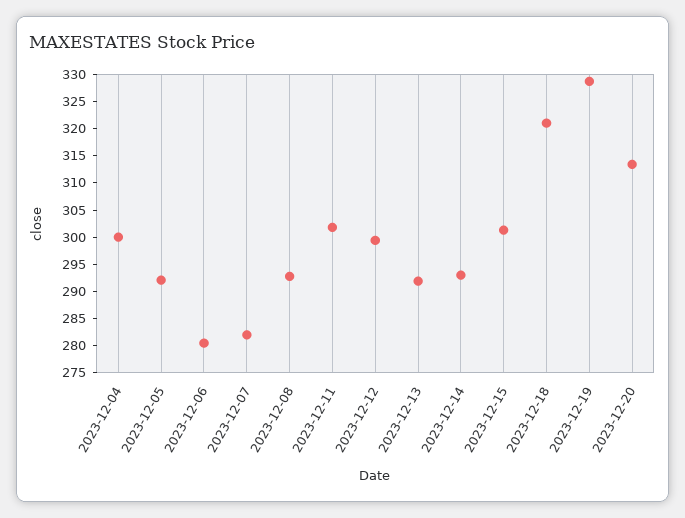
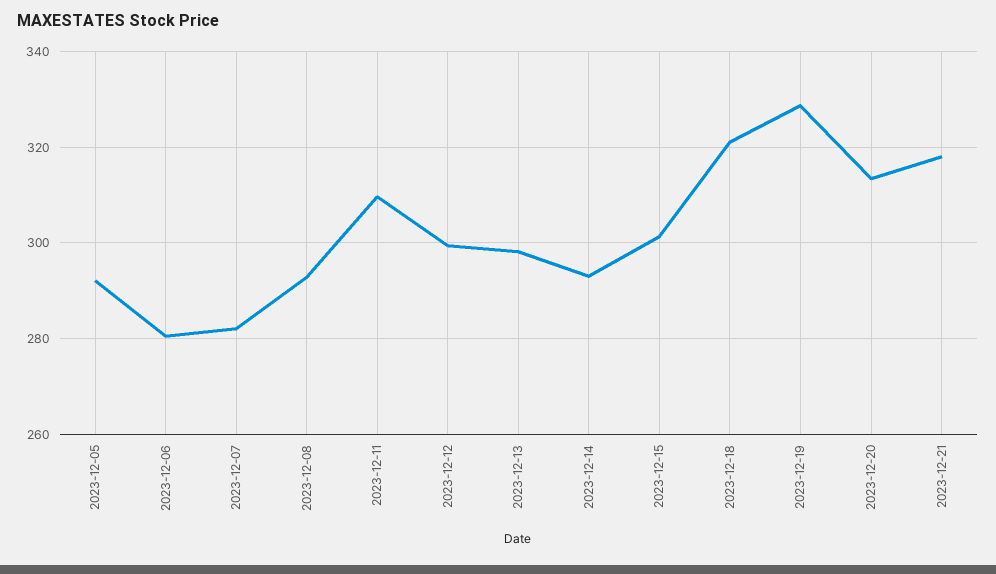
2023-12-04: 300 -> none
2023-12-11: 302.5 -> 310
2023-12-13: 292.5 -> 298
2023-12-21: none -> 318

